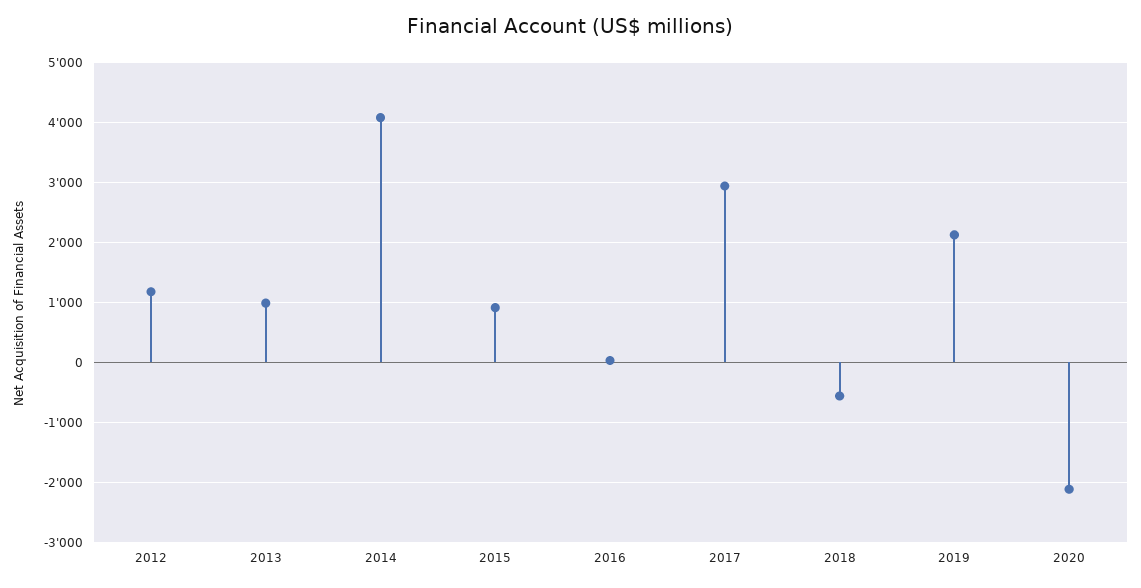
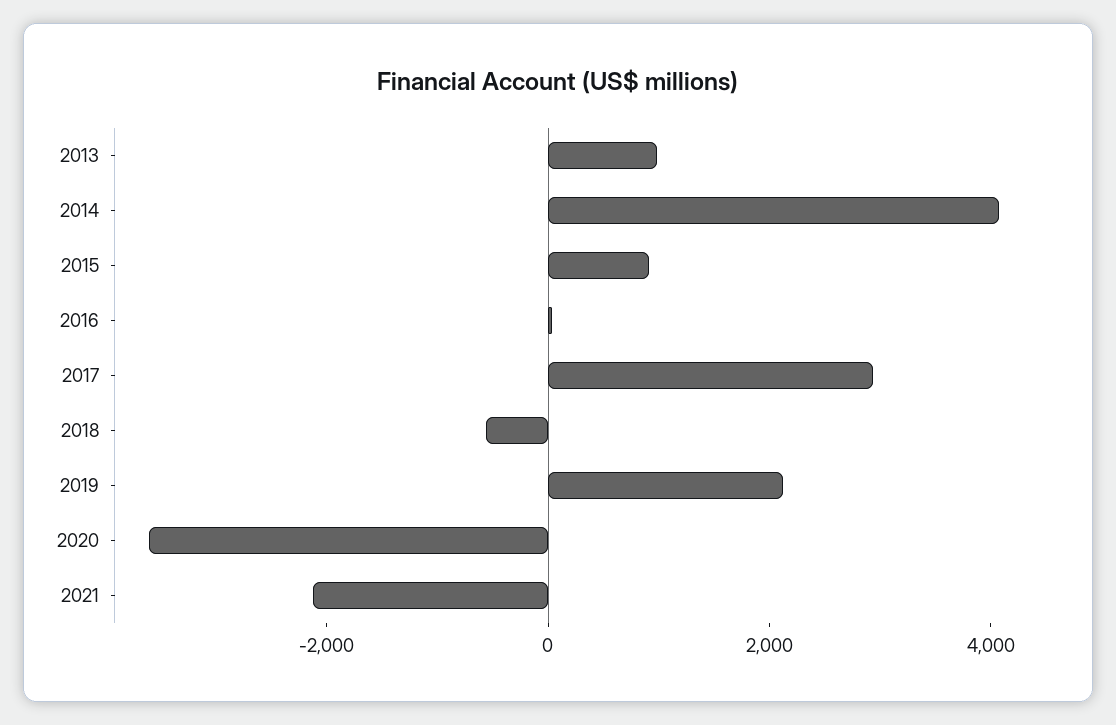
2012: 1200 -> none
2020: -2100 -> -3500
2021: none -> -2000

